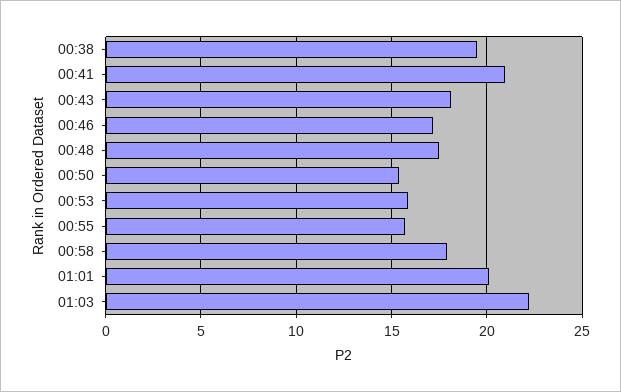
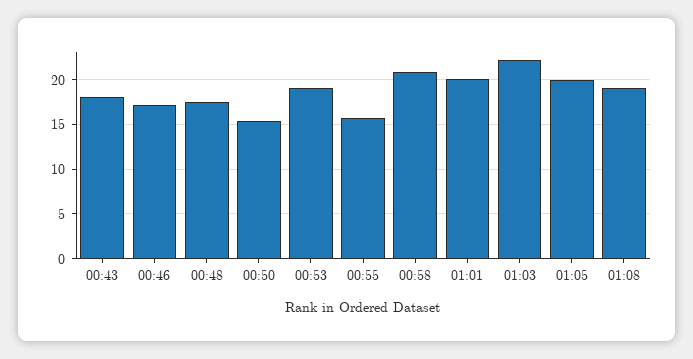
00:38: 19.5 -> none
00:41: 21 -> none
00:53: 16 -> 19
00:58: 18 -> 21
01:05: none -> 20
01:08: none -> 19

